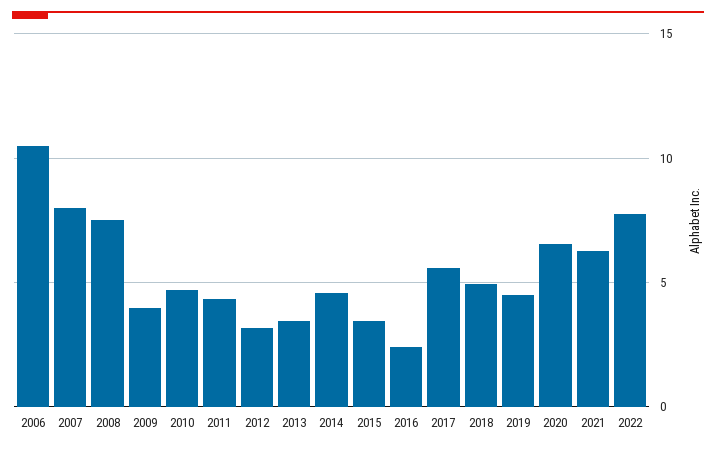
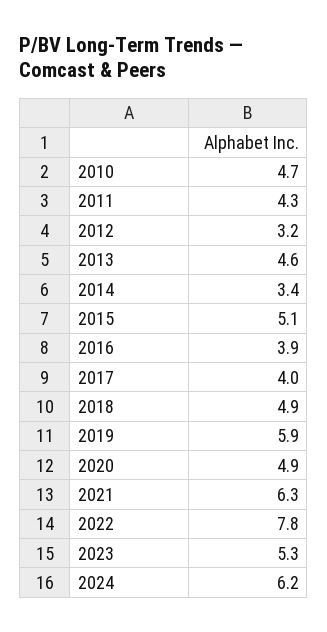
2006: 10.5 -> none
2007: 8 -> none
2008: 7.5 -> none
2009: 4 -> none
2013: 3.5 -> 4.6
2014: 4.5 -> 3.4
2015: 3.5 -> 5.1
2016: 2.5 -> 3.9
2017: 5.5 -> 4
2019: 4.5 -> 5.9
2020: 6.5 -> 4.9
2023: none -> 5.3
2024: none -> 6.2

